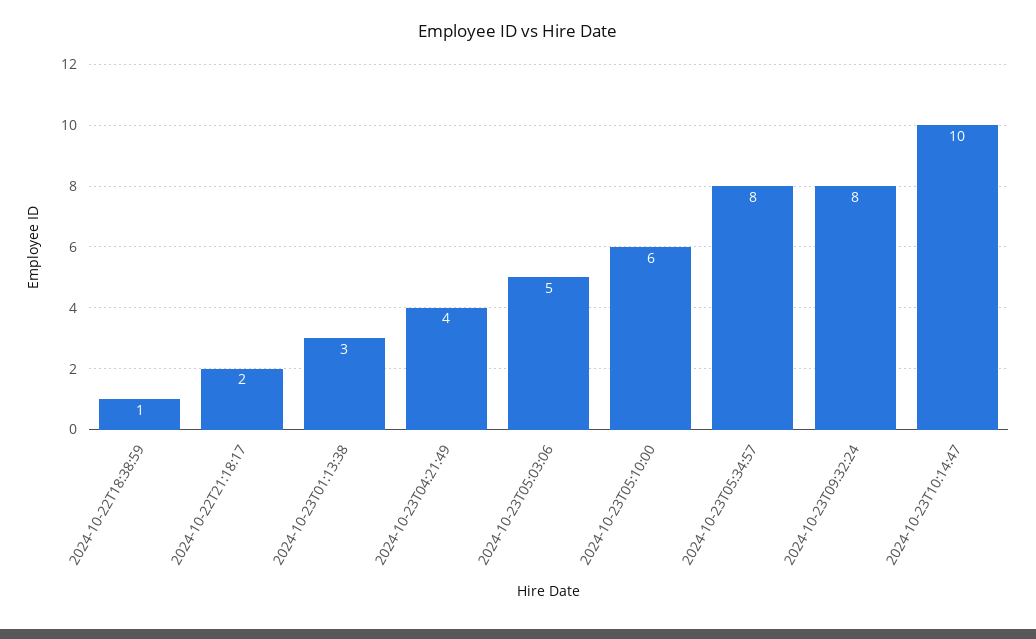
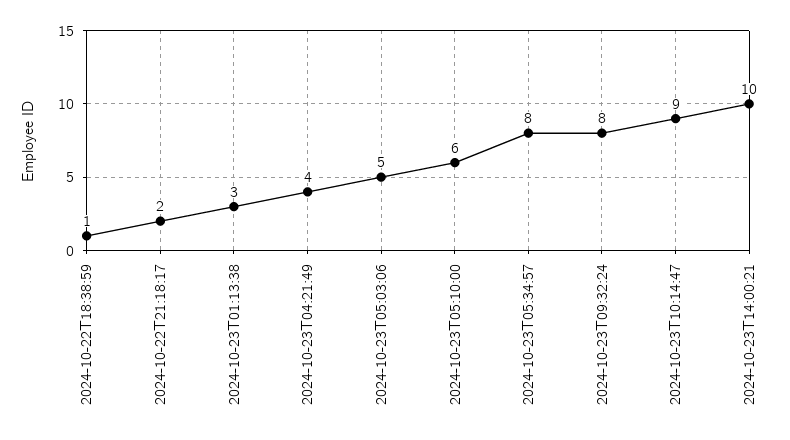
2024-10-23T10:14:47: 10 -> 9
2024-10-23T14:00:21: none -> 10

